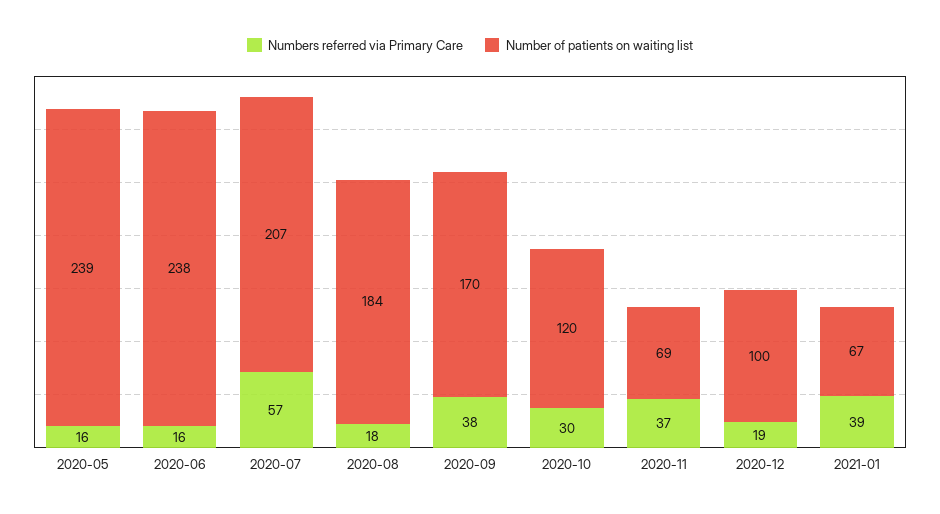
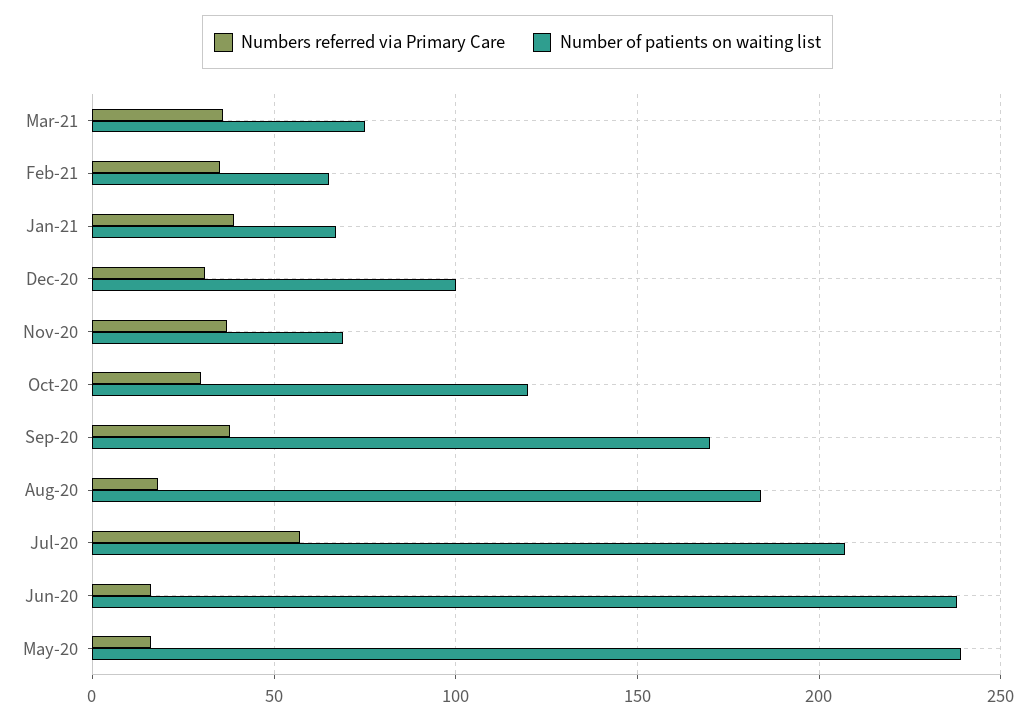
Numbers referred via Primary Care, 2020-12: 19 -> 30
Numbers referred via Primary Care, Mar-21: none -> 35
Number of patients on waiting list, Mar-21: none -> 75
Numbers referred via Primary Care, Feb-21: none -> 35
Number of patients on waiting list, Feb-21: none -> 65

